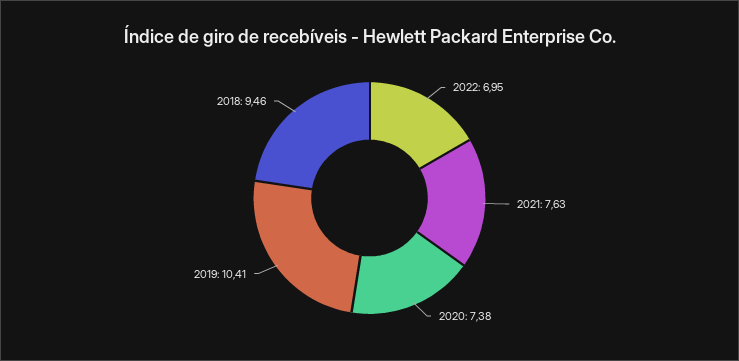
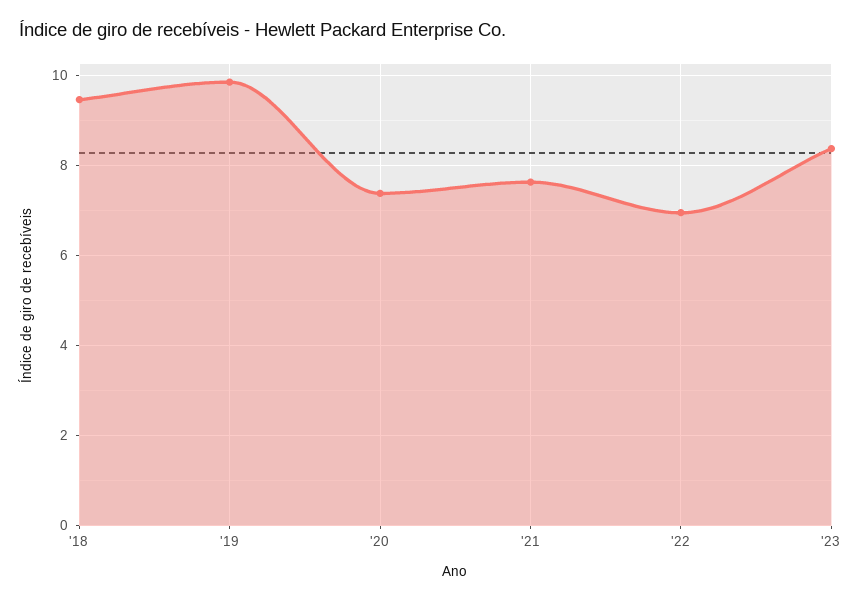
2019: 10.41 -> 9.8
'23: none -> 8.4

